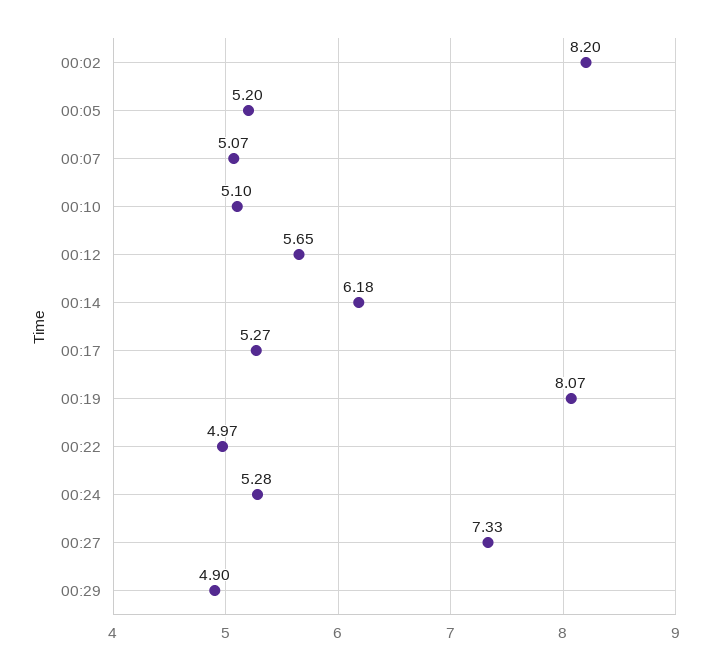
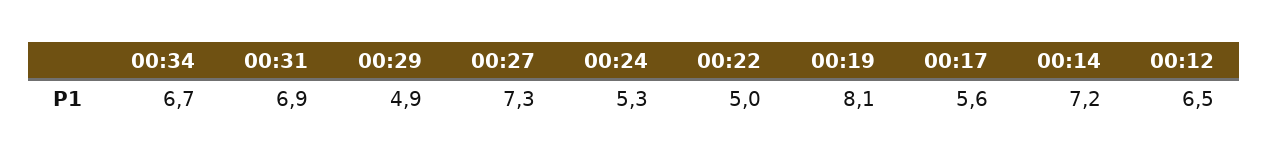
00:02: 8.2 -> none
00:05: 5.2 -> none
00:07: 5.07 -> none
00:10: 5.1 -> none
00:12: 5.65 -> 6.5
00:14: 6.18 -> 7.2
00:17: 5.27 -> 5.6
00:34: none -> 6.7
00:31: none -> 6.9

